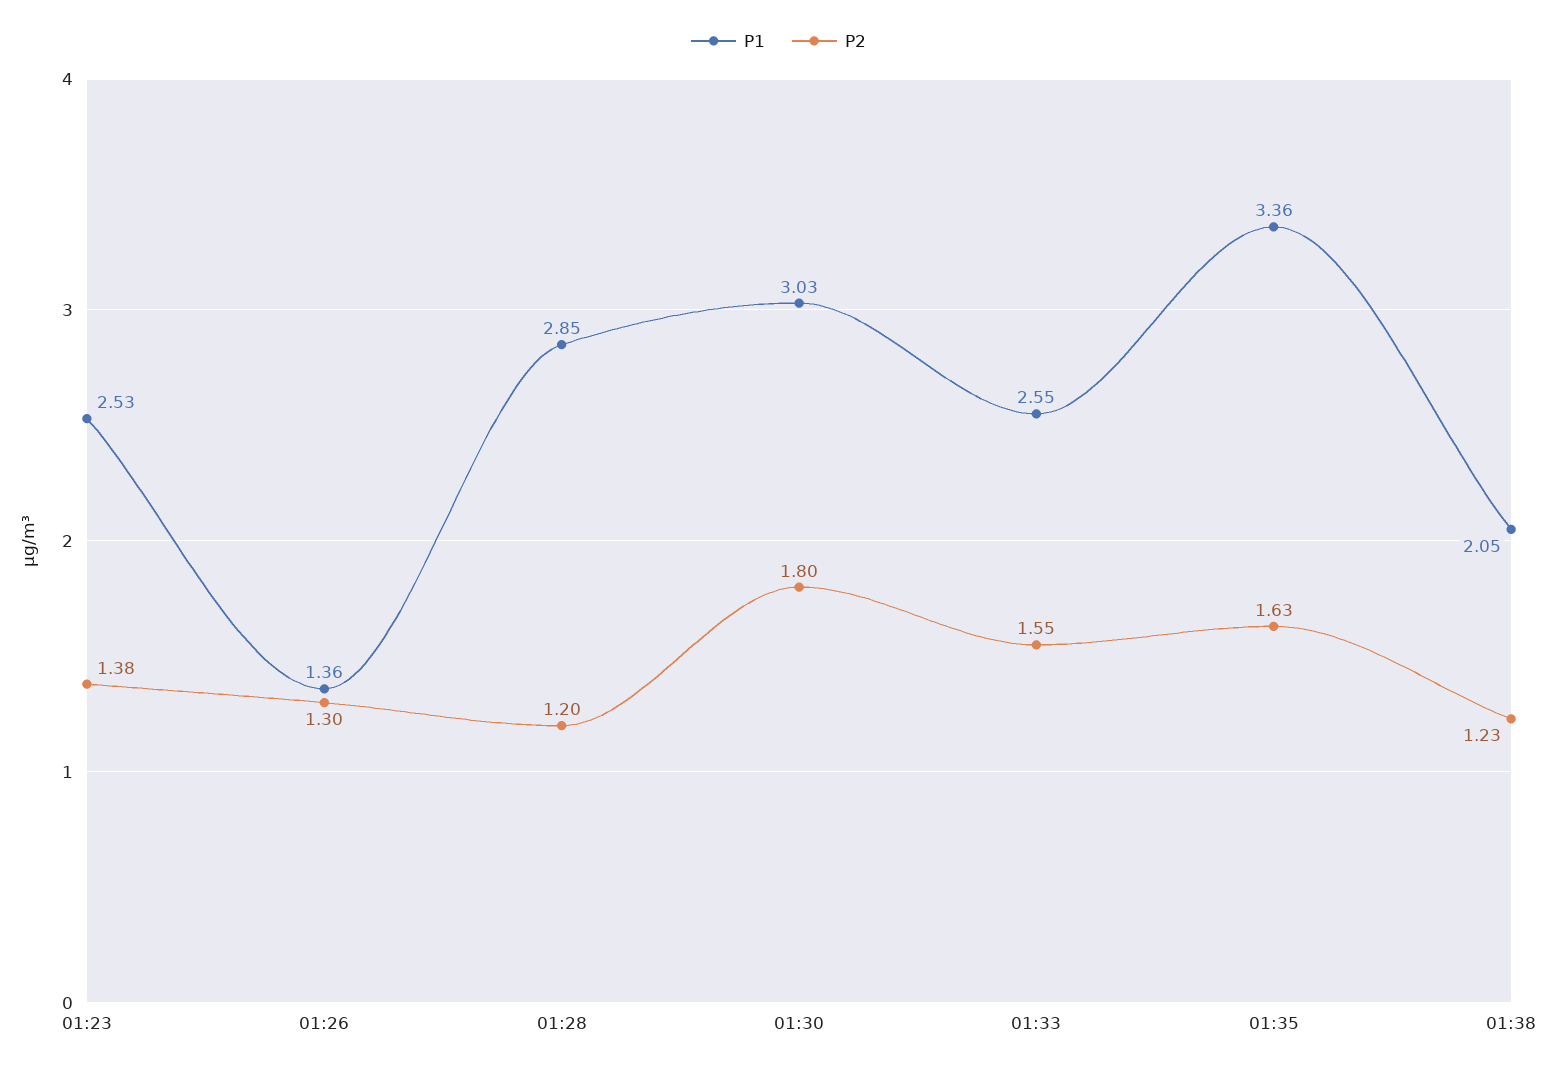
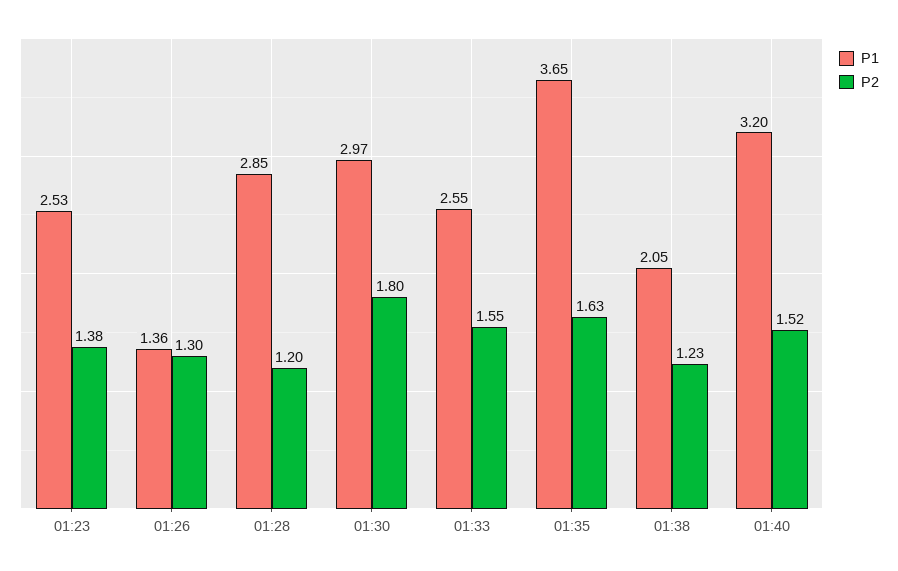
P1, 01:30: 3.03 -> 2.97
P1, 01:35: 3.36 -> 3.65
P1, 01:40: none -> 3.2
P2, 01:40: none -> 1.52

